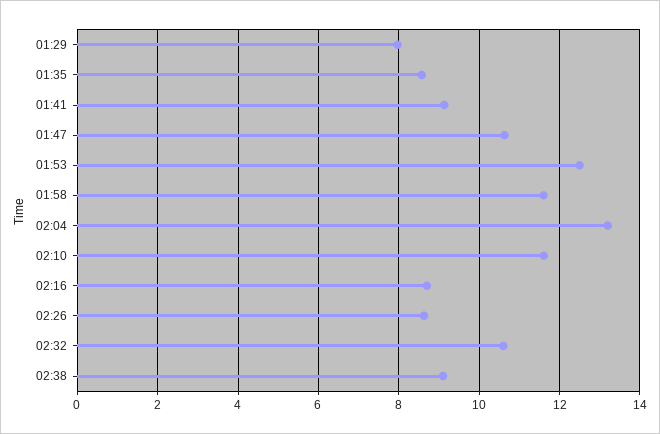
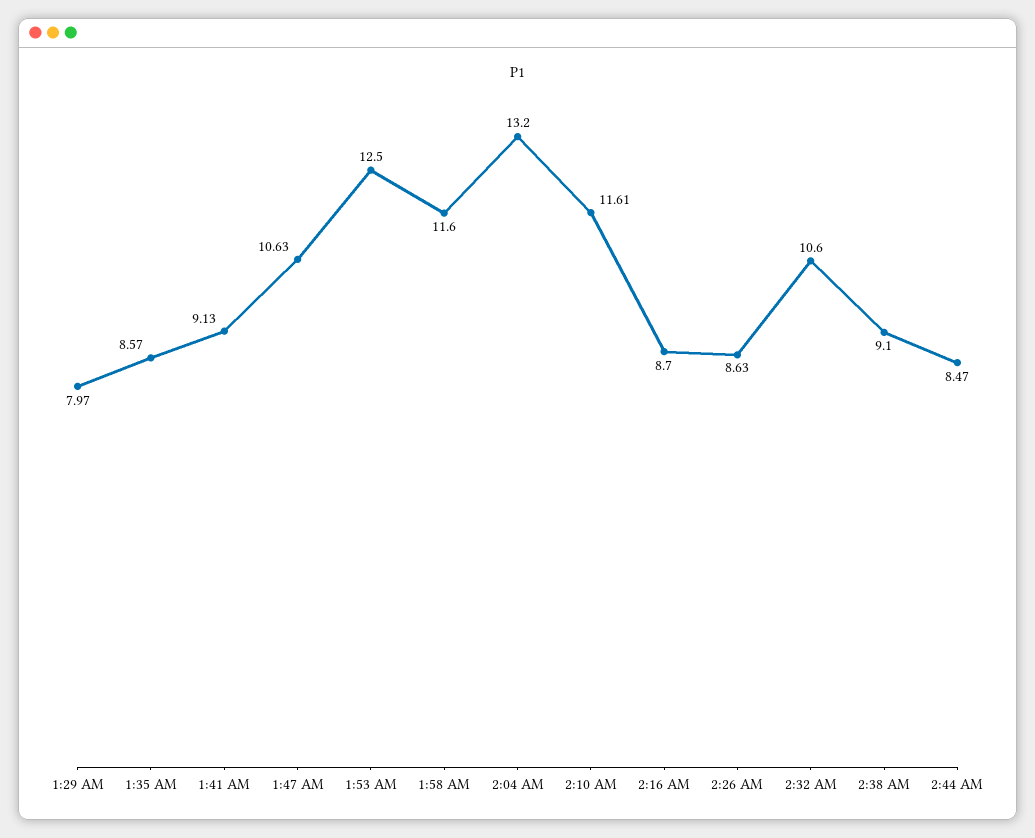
2:44 AM: none -> 8.47

